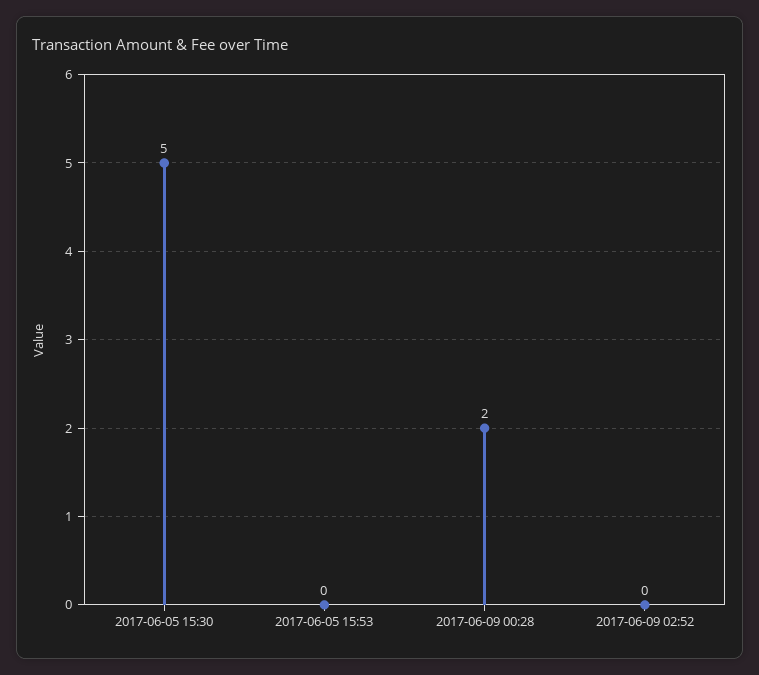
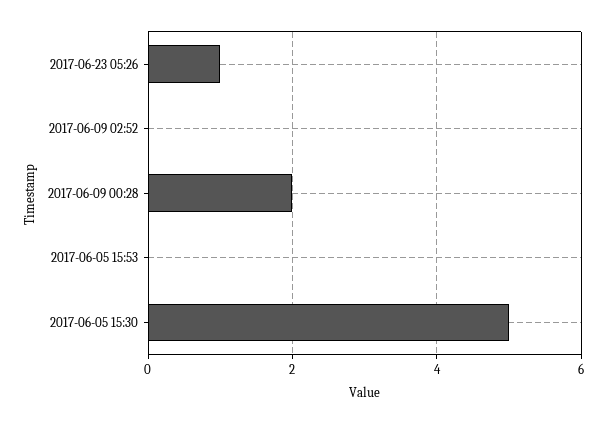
2017-06-23 05:26: none -> 1

